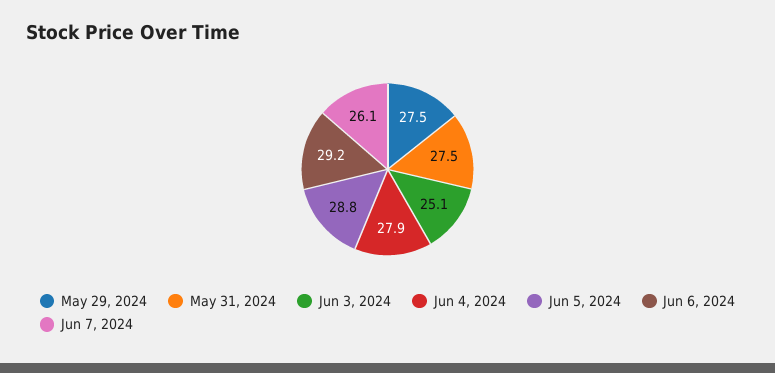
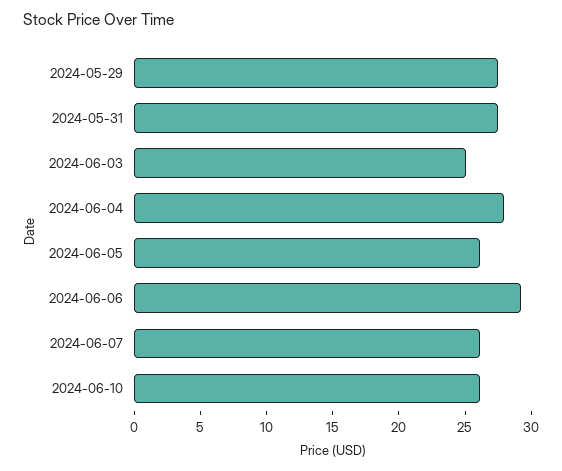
Jun 5, 2024: 28.8 -> 26
2024-06-10: none -> 26

